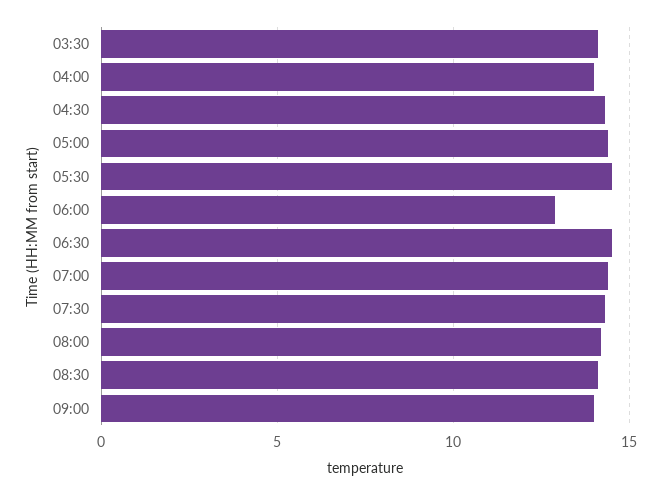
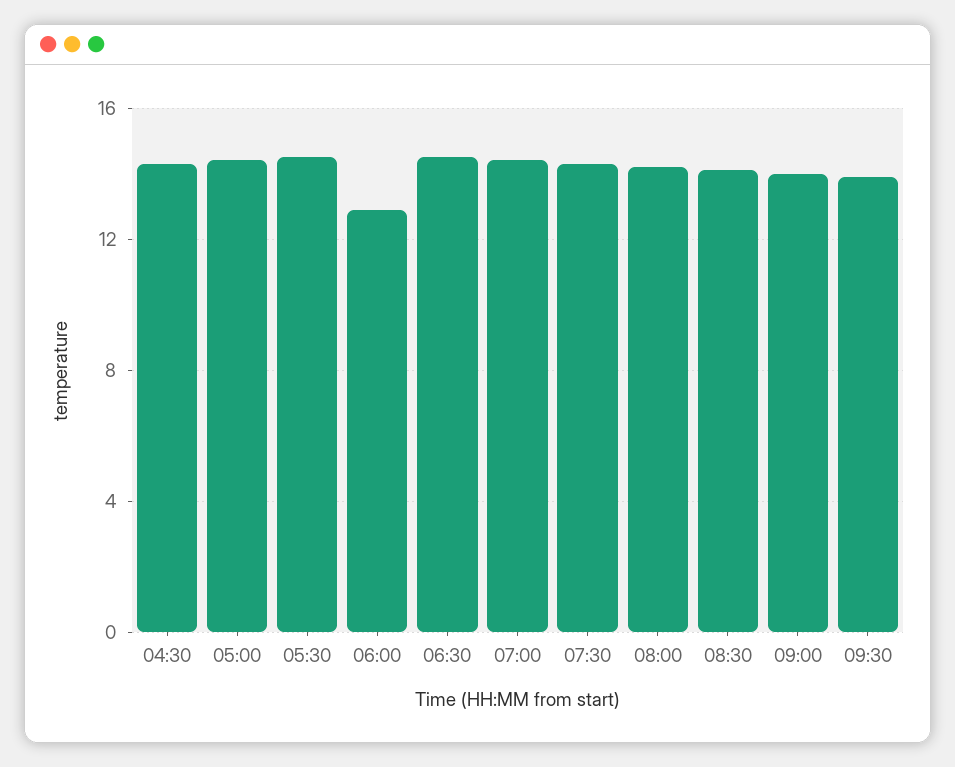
03:30: 14 -> none
04:00: 14 -> none
09:30: none -> 14

